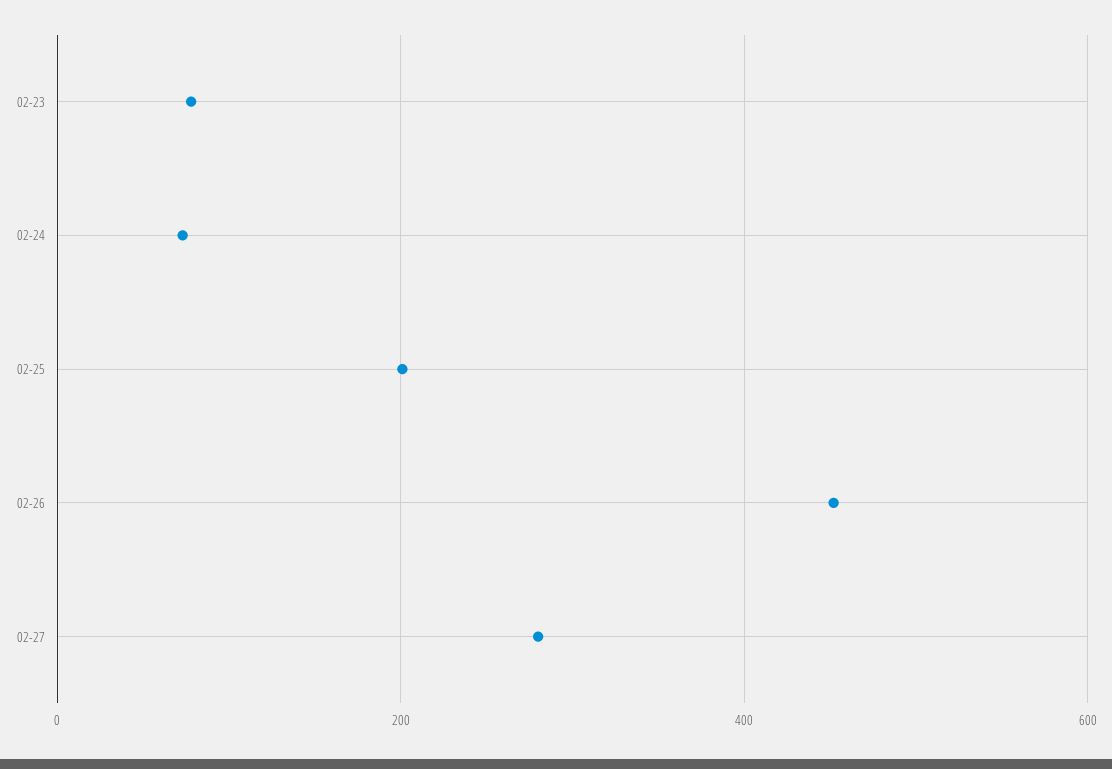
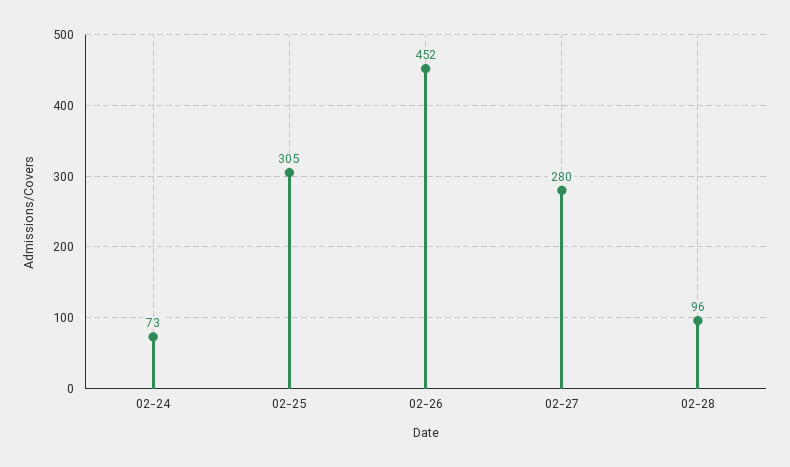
02-23: 80 -> none
02-25: 200 -> 305
02-28: none -> 96

